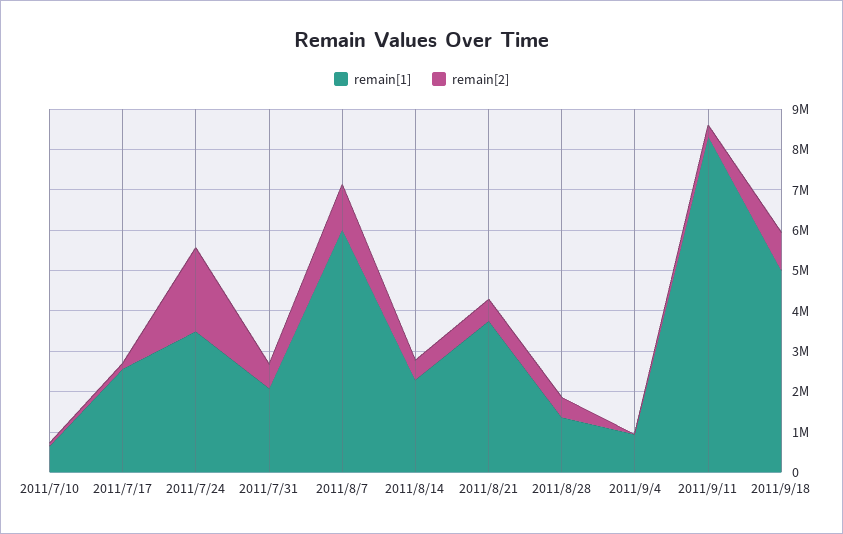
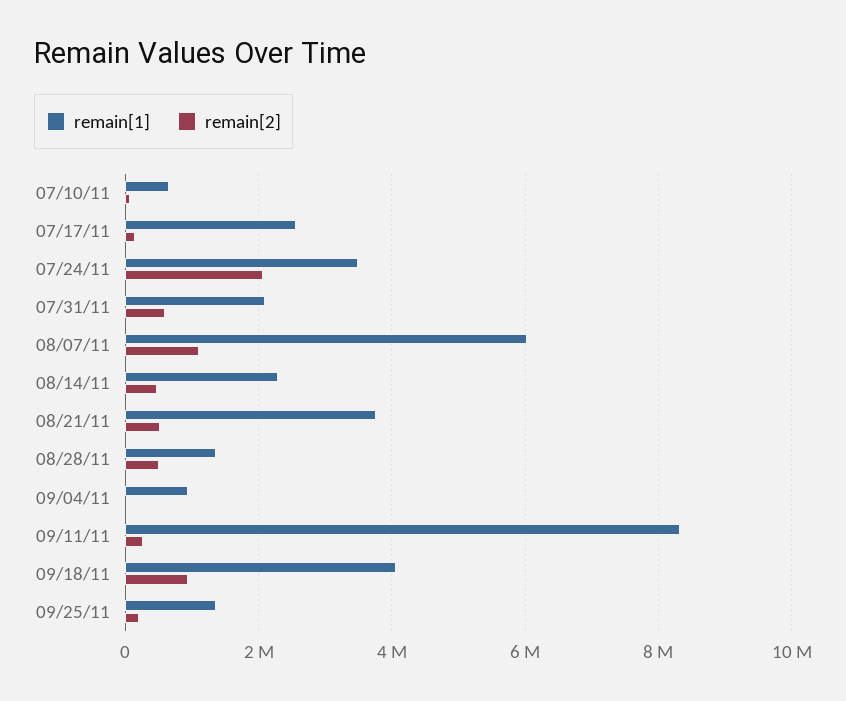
remain[1], 2011/9/18: 5000000 -> 4000000
remain[1], 09/25/11: none -> 1400000
remain[2], 09/25/11: none -> 200000

